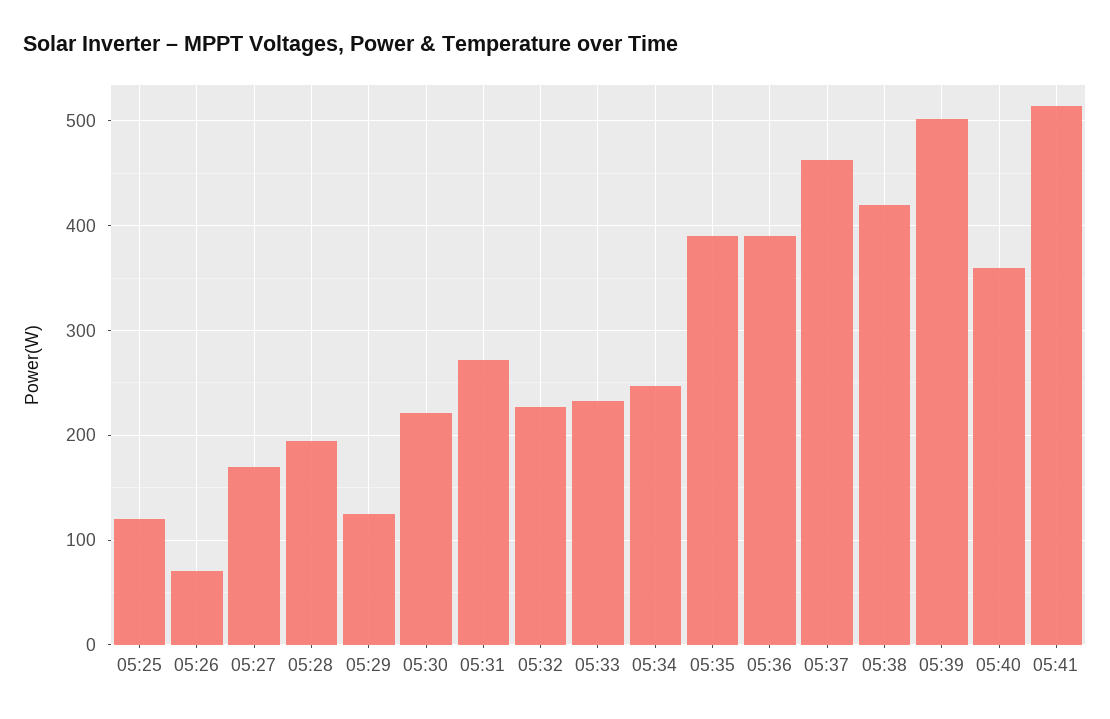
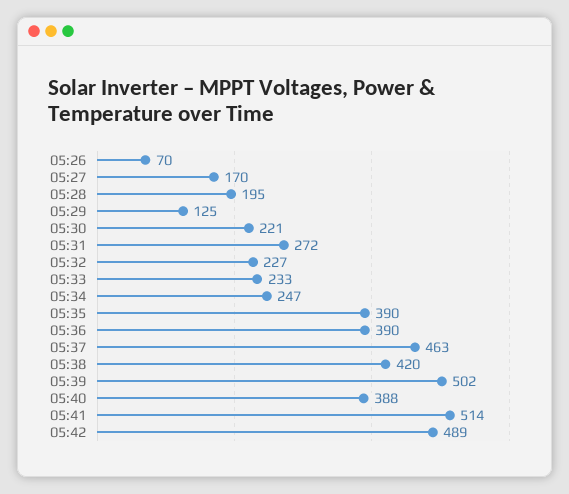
05:25: 120 -> none
05:40: 360 -> 388
05:42: none -> 489

